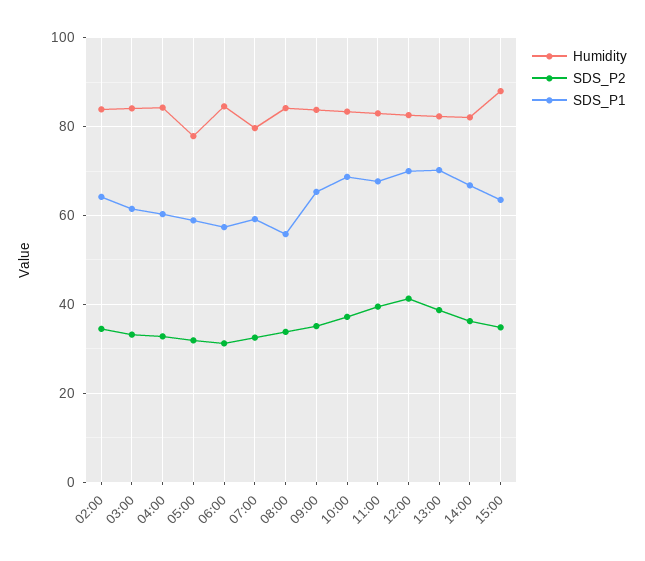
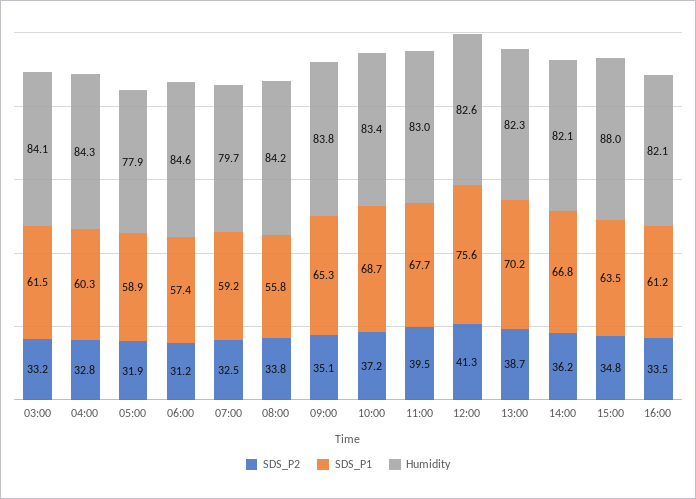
Humidity, 02:00: 84 -> none
SDS_P2, 02:00: 34 -> none
SDS_P1, 02:00: 64 -> none
SDS_P1, 12:00: 70 -> 75.6
SDS_P2, 16:00: none -> 33.5
SDS_P1, 16:00: none -> 61.2
Humidity, 16:00: none -> 82.1

